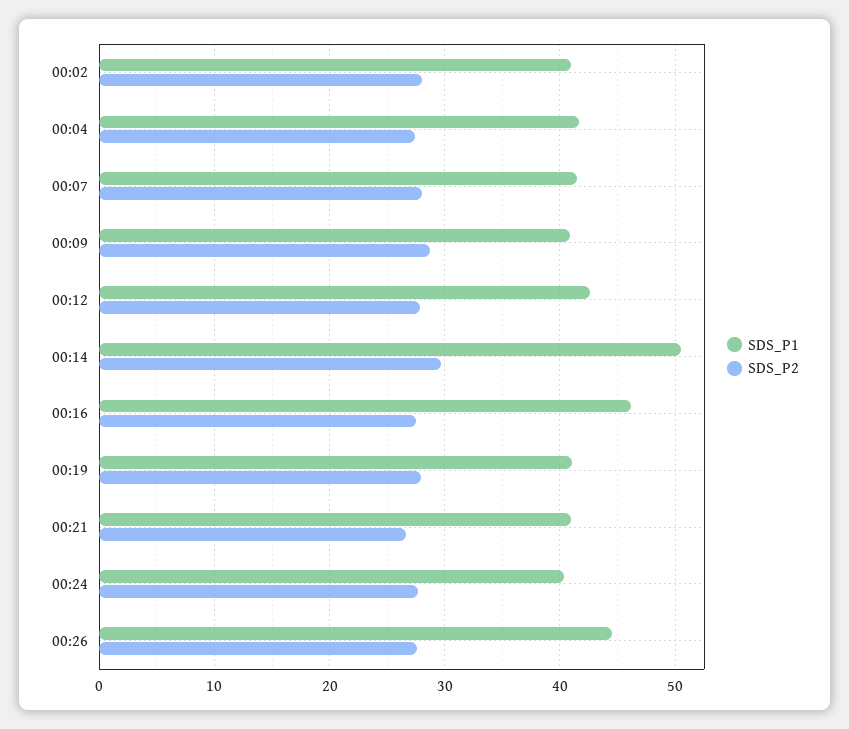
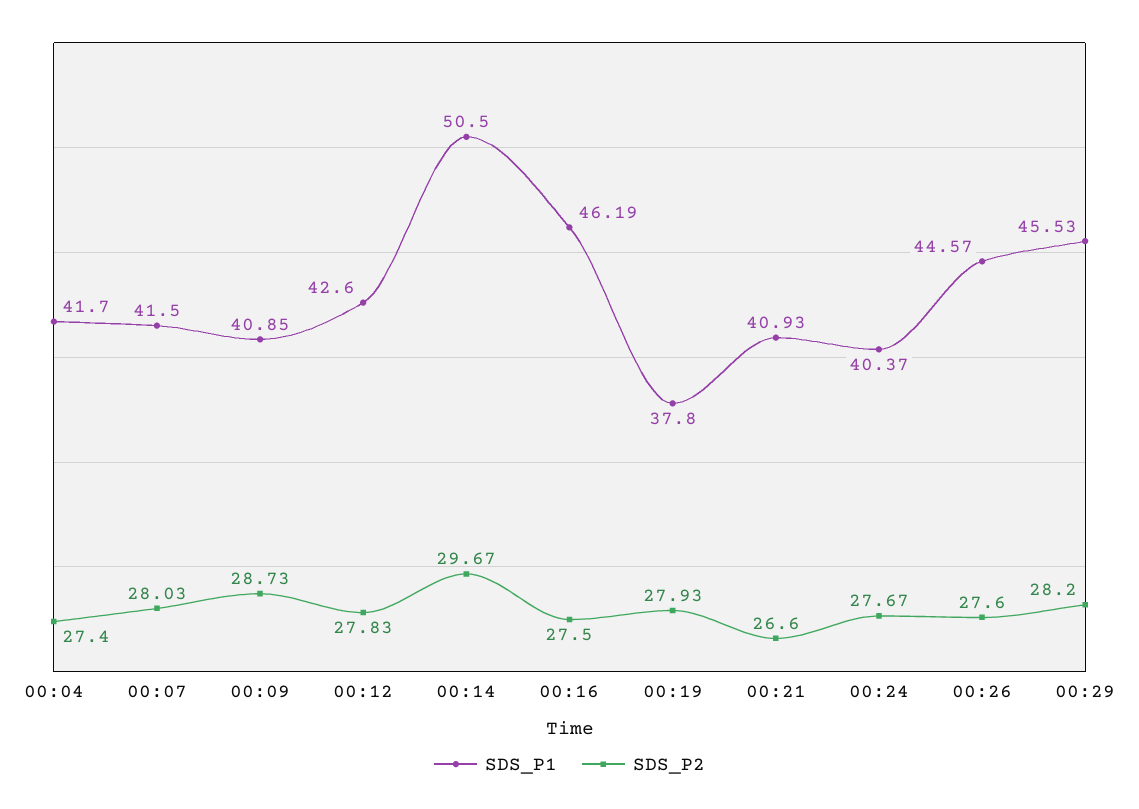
SDS_P1, 00:02: 41 -> none
SDS_P2, 00:02: 28 -> none
SDS_P1, 00:19: 41 -> 37.8
SDS_P1, 00:29: none -> 45.53
SDS_P2, 00:29: none -> 28.2

